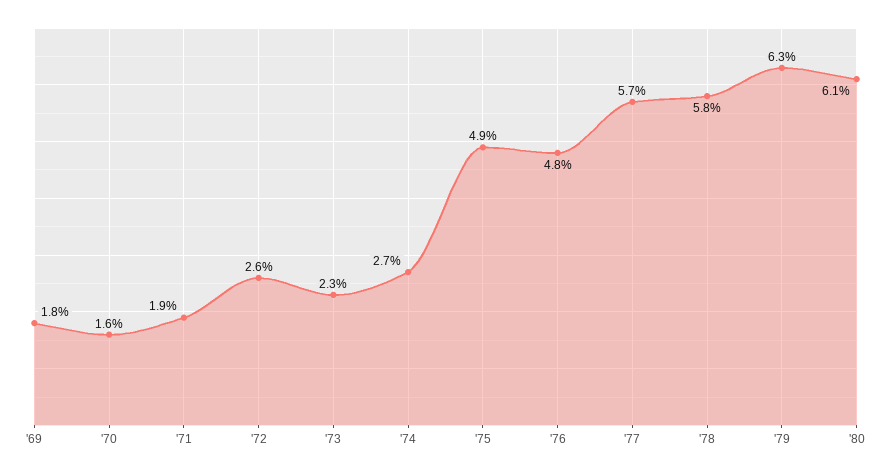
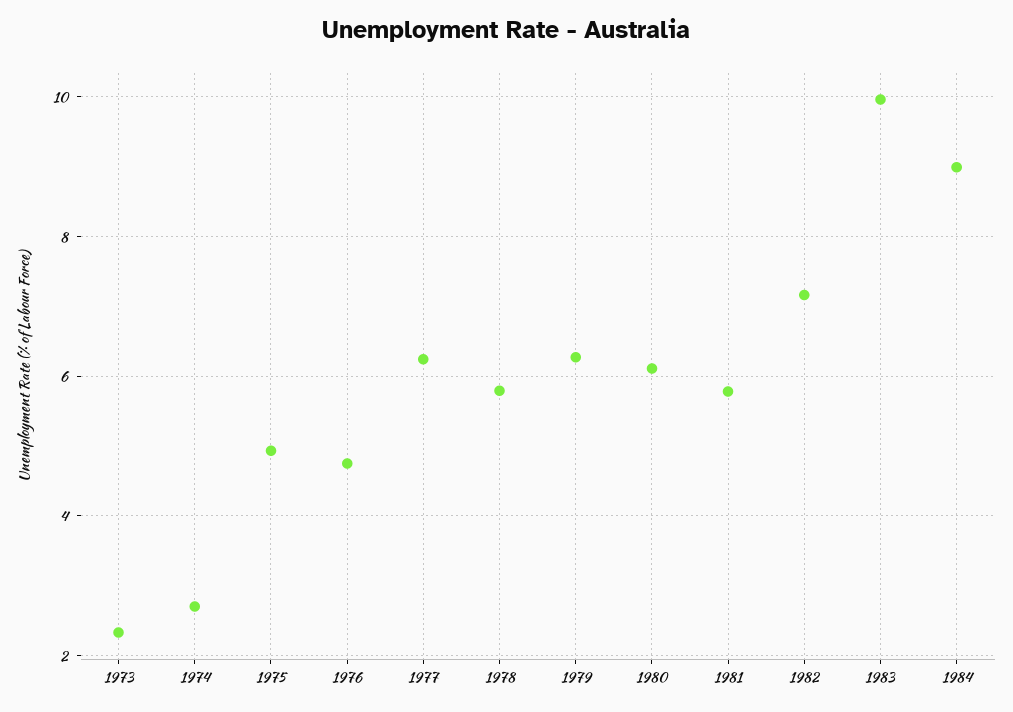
'69: 1.8 -> none
'70: 1.6 -> none
'71: 1.9 -> none
'72: 2.6 -> none
'77: 5.7 -> 6.2
1981: none -> 5.8
1982: none -> 7.2
1983: none -> 10
1984: none -> 9

